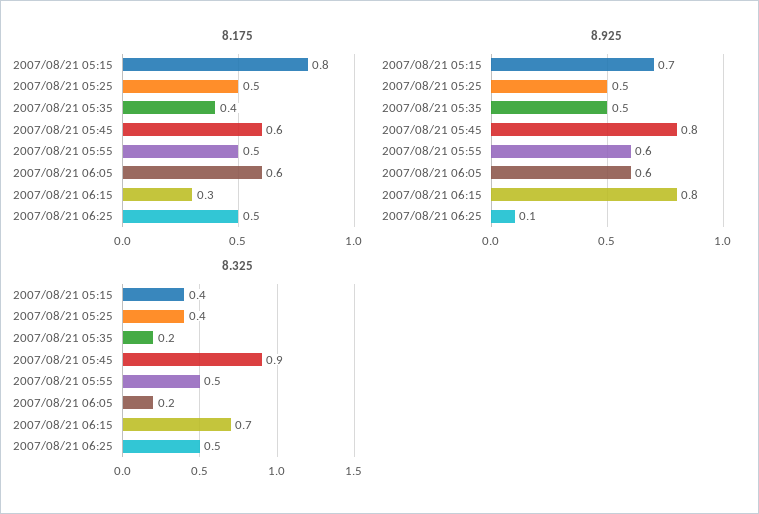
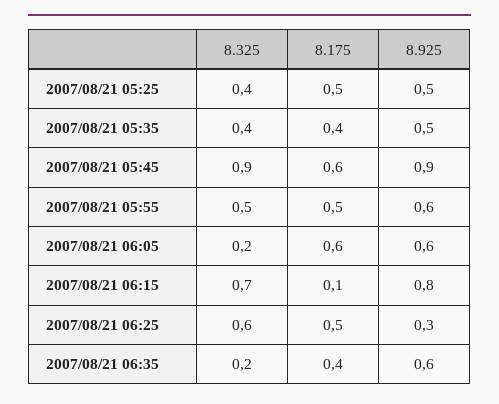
8.175, 2007/08/21 05:15: 0.8 -> none
8.175, 2007/08/21 06:15: 0.3 -> 0.1
8.925, 2007/08/21 05:15: 0.7 -> none
8.925, 2007/08/21 05:45: 0.8 -> 0.9
8.925, 2007/08/21 06:25: 0.1 -> 0.3
8.325, 2007/08/21 05:15: 0.4 -> none
8.325, 2007/08/21 05:35: 0.2 -> 0.4
8.325, 2007/08/21 06:25: 0.5 -> 0.6
8.325, 2007/08/21 06:35: none -> 0.2
8.175, 2007/08/21 06:35: none -> 0.4
8.925, 2007/08/21 06:35: none -> 0.6

